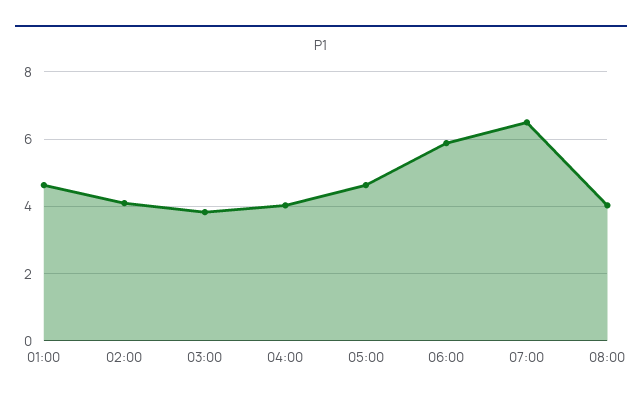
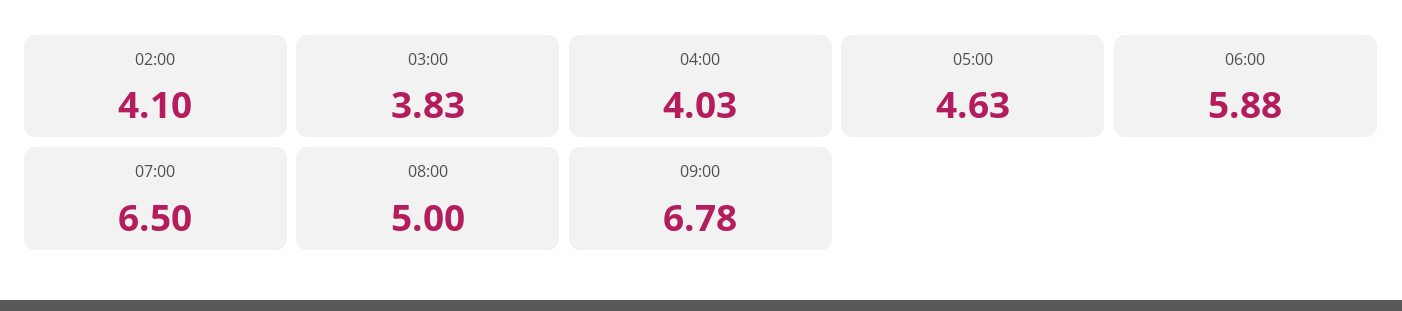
01:00: 4.6 -> none
08:00: 4 -> 5
09:00: none -> 6.78

